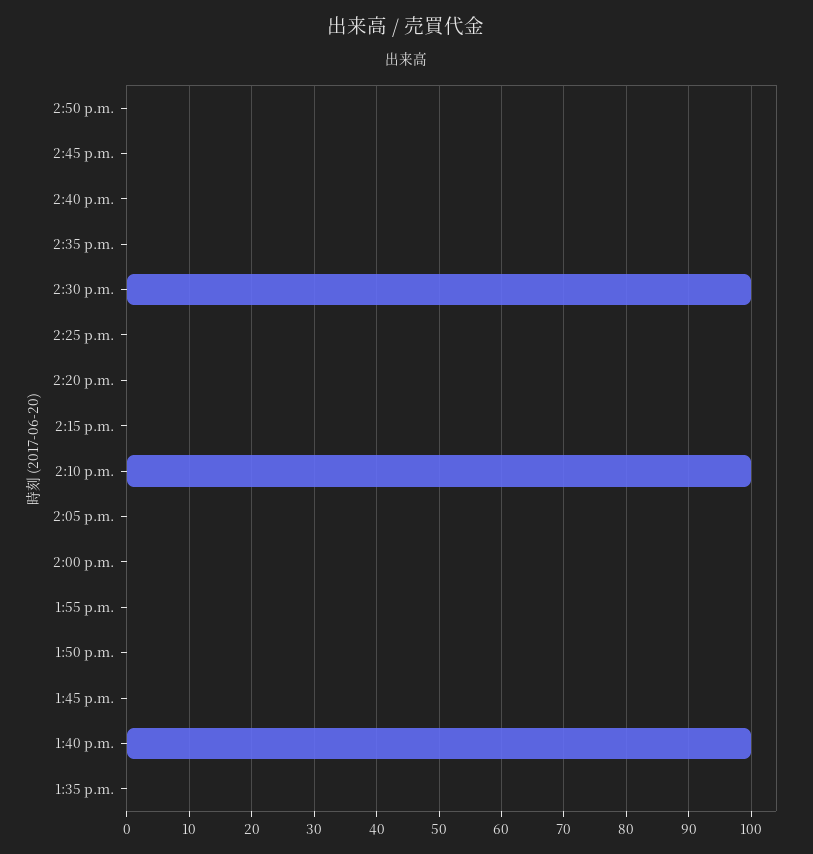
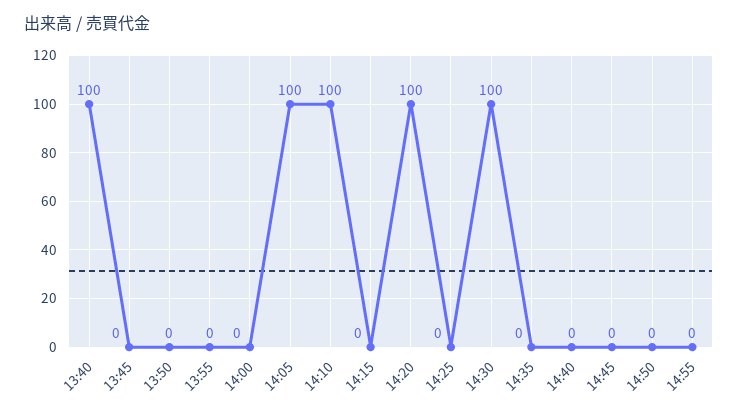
2:20 p.m.: 0 -> 100
2:05 p.m.: 0 -> 100
1:35 p.m.: 0 -> none
14:55: none -> 0

